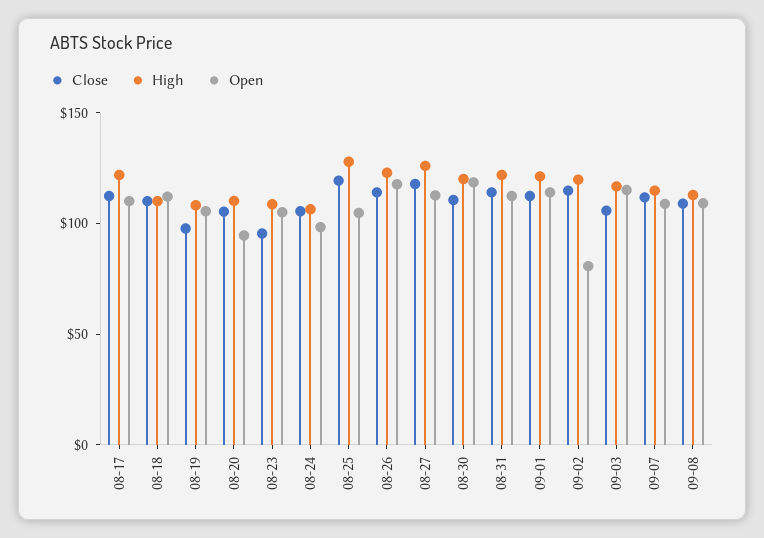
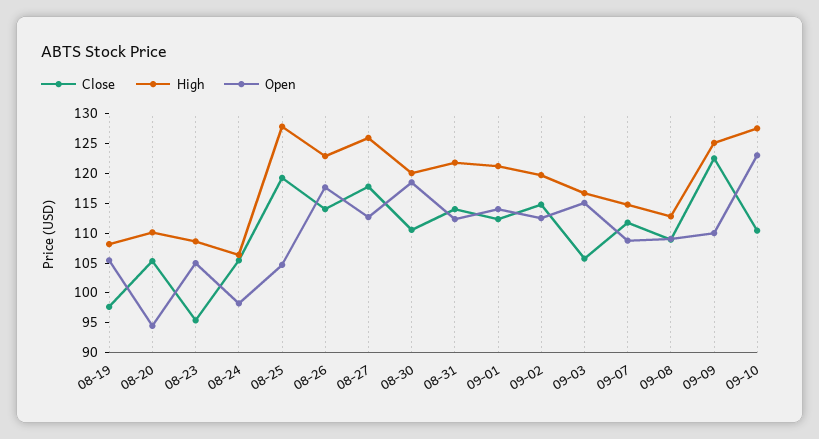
Close, 08-17: 110 -> none
High, 08-17: 120 -> none
Open, 08-17: 110 -> none
Close, 08-18: 110 -> none
High, 08-18: 110 -> none
Open, 08-18: 110 -> none
Open, 09-02: 80 -> 112.5
Close, 09-09: none -> 122.5
High, 09-09: none -> 125
Open, 09-09: none -> 110
Close, 09-10: none -> 110
High, 09-10: none -> 127.5
Open, 09-10: none -> 122.5

